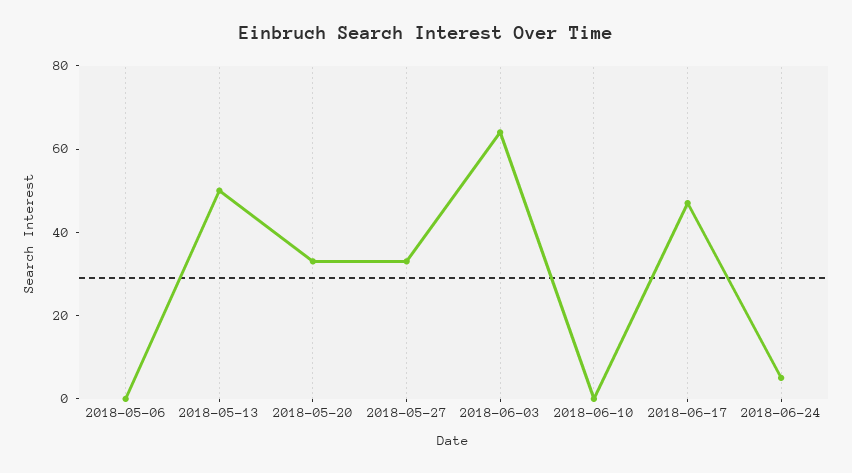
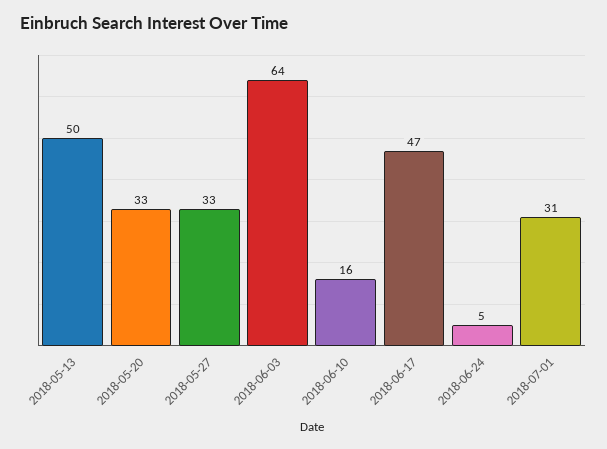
2018-05-06: 0 -> none
2018-06-10: 0 -> 16
2018-07-01: none -> 31

